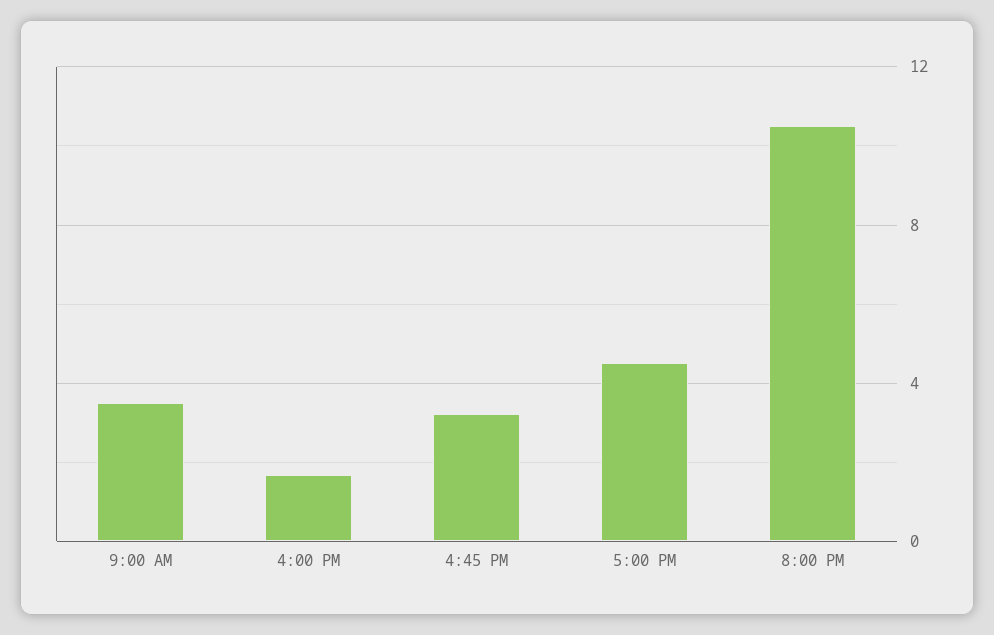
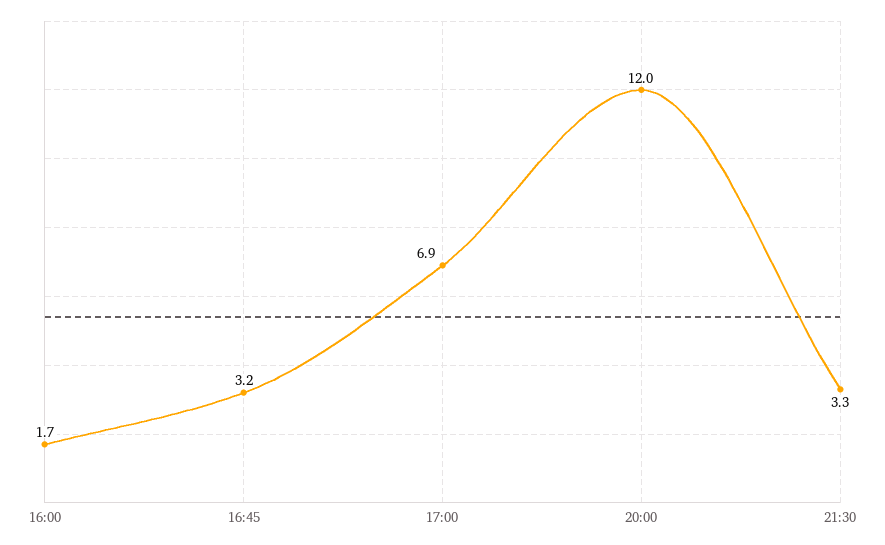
9:00 AM: 3.5 -> none
5:00 PM: 4.5 -> 6.9
8:00 PM: 10.5 -> 12
21:30: none -> 3.3

